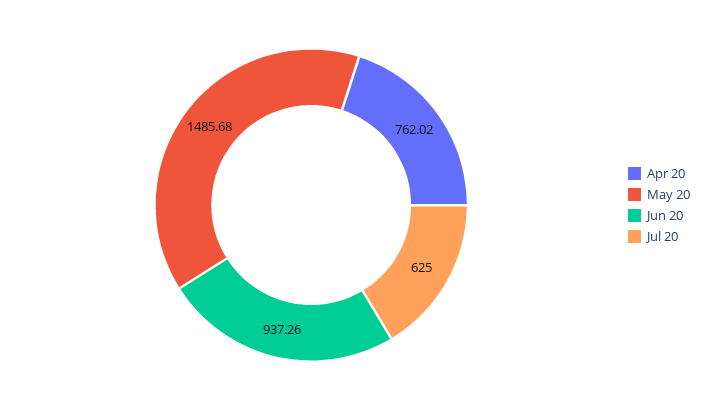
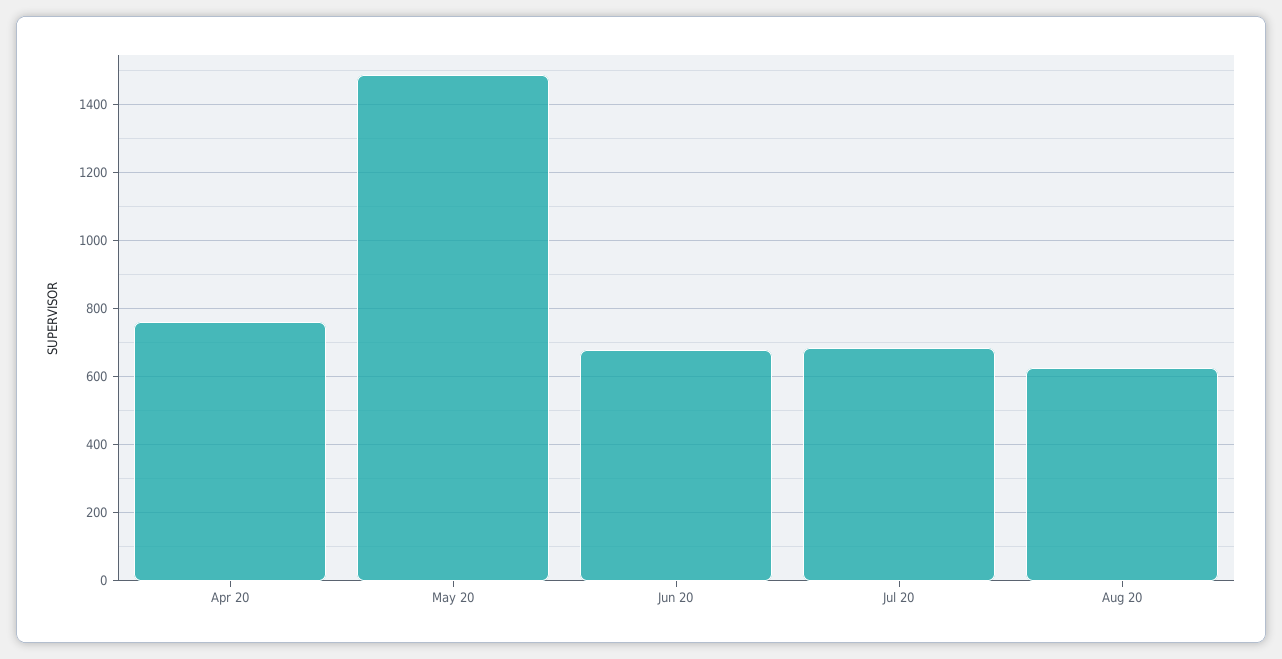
Jun 20: 937.26 -> 680
Jul 20: 625 -> 680
Aug 20: none -> 620

